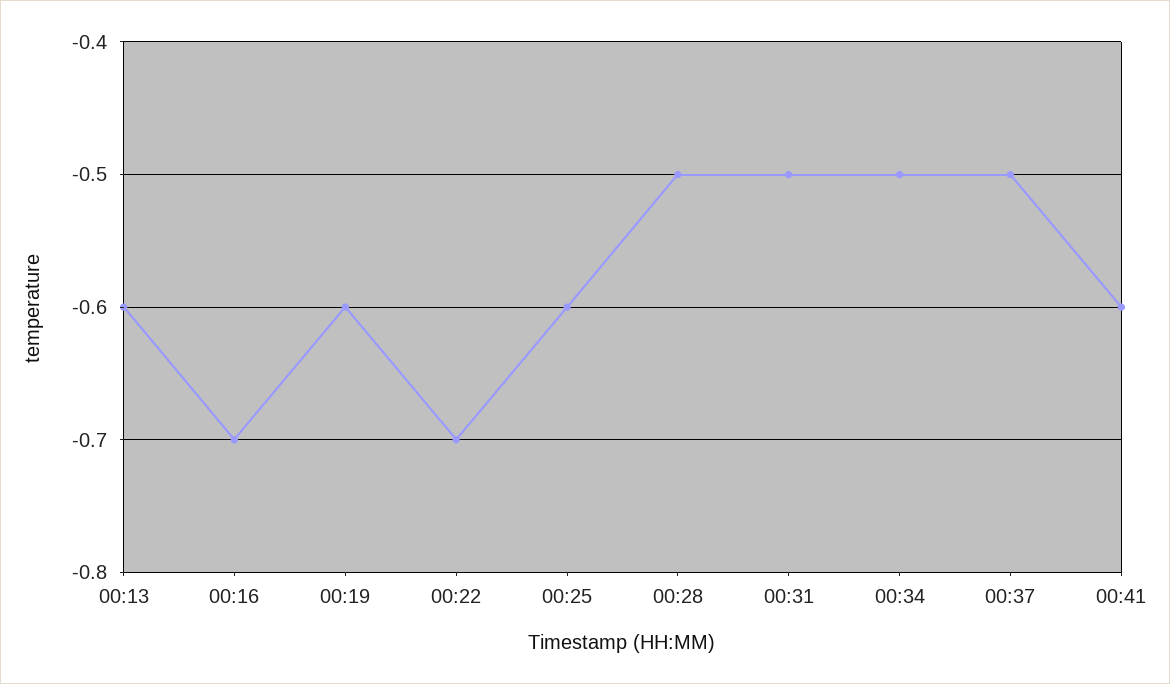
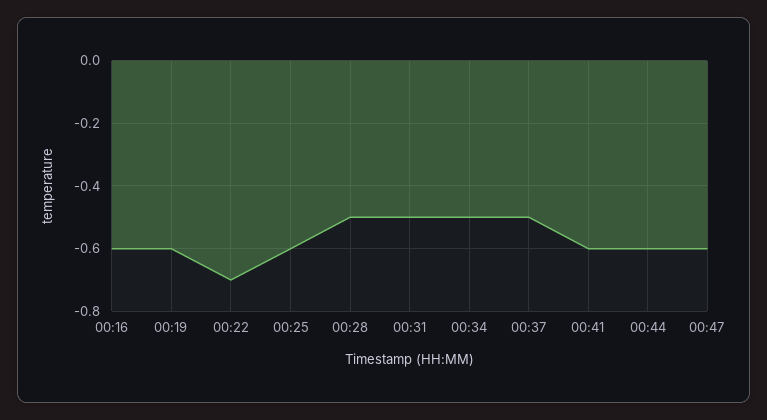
00:13: -0.6 -> none
00:16: -0.7 -> -0.6
00:44: none -> -0.6
00:47: none -> -0.6

